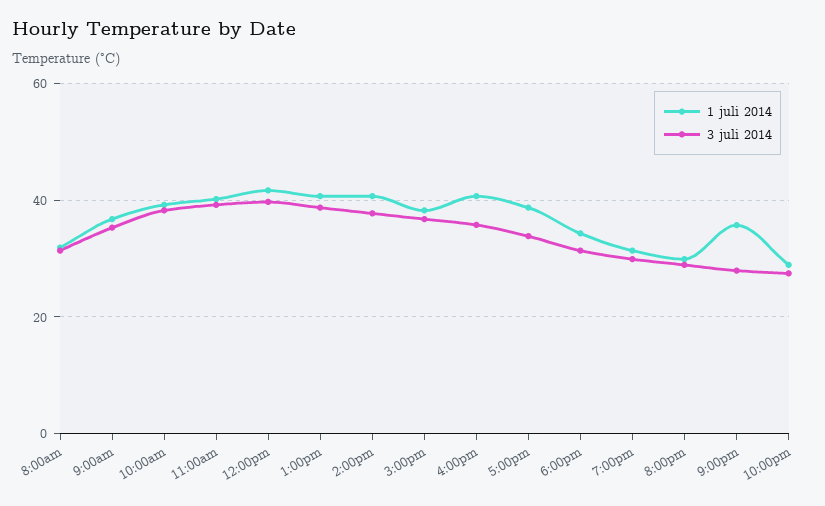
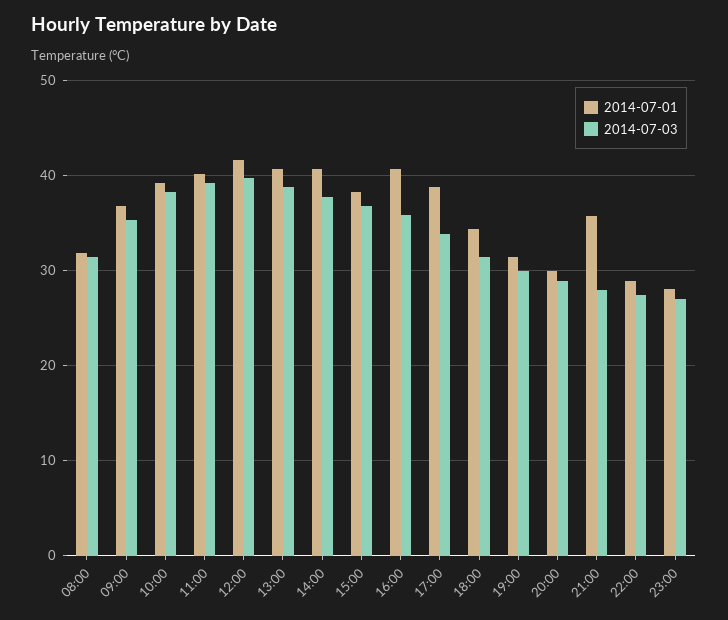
1 juli 2014, 23:00: none -> 28
3 juli 2014, 23:00: none -> 27

